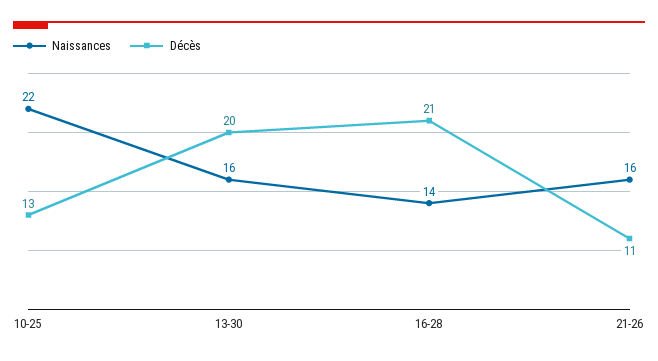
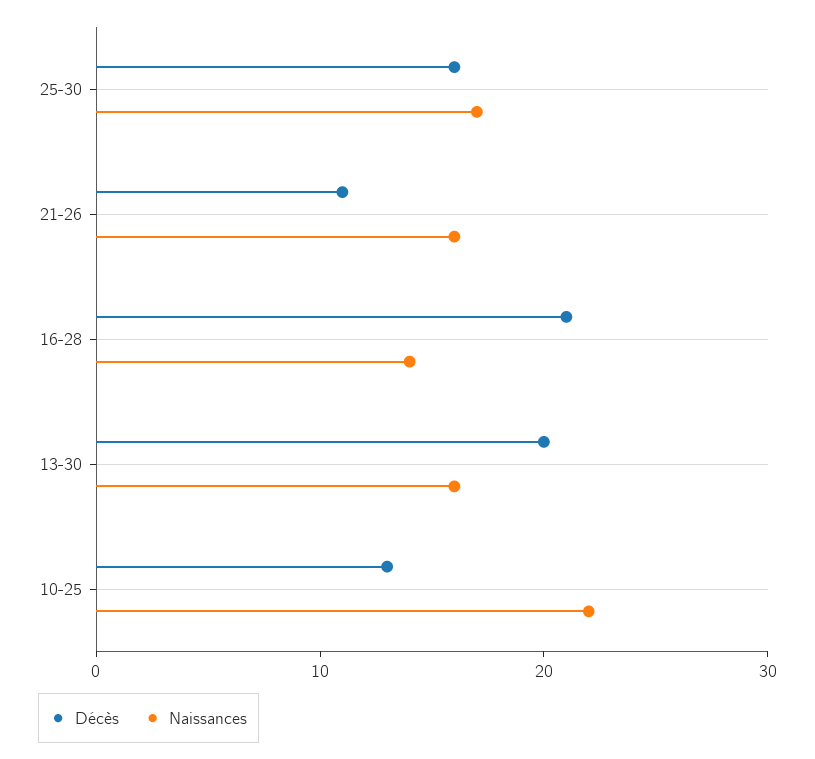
Décès, 25-30: none -> 16
Naissances, 25-30: none -> 17

